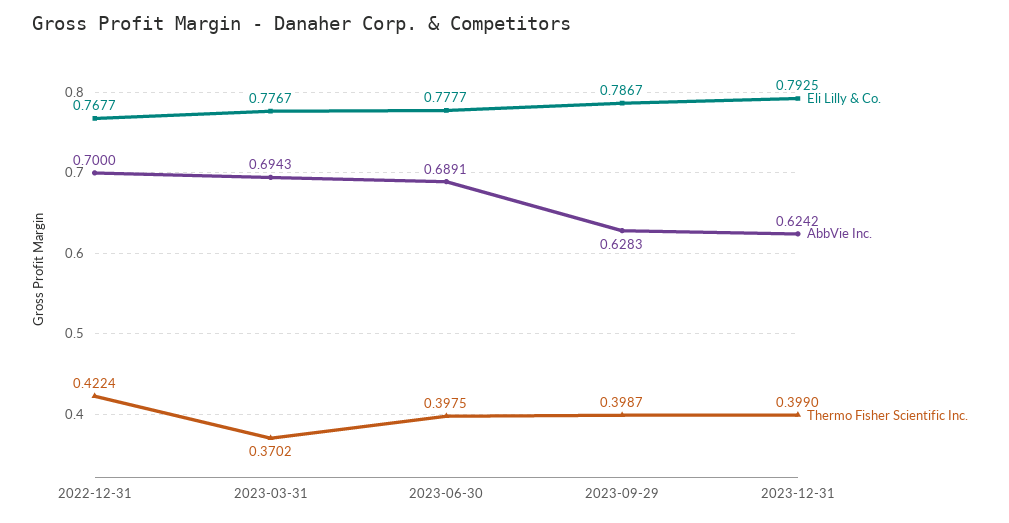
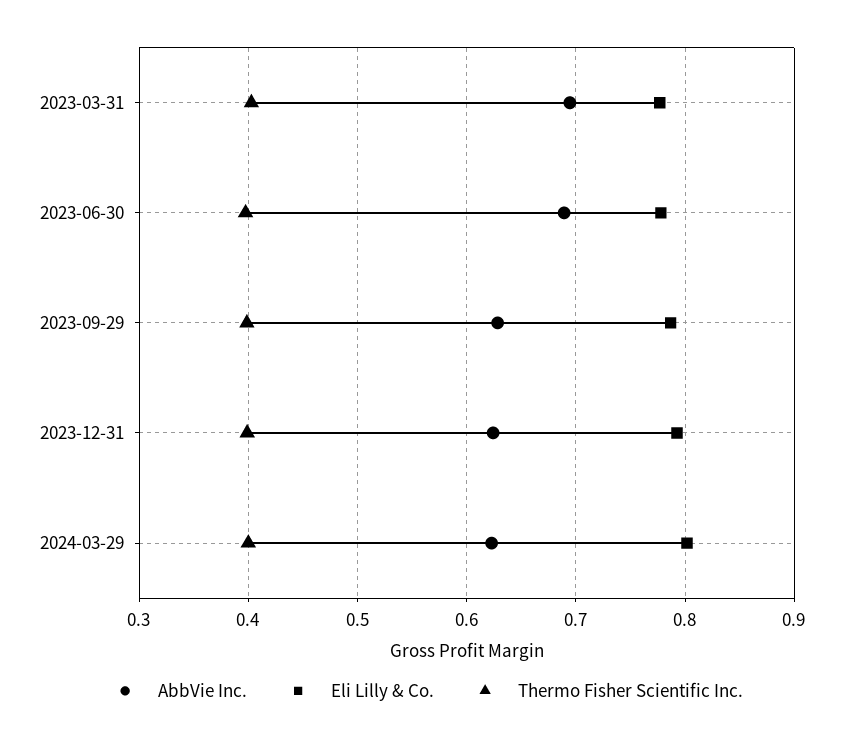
Eli Lilly & Co., 2022-12-31: 0.7677 -> none
AbbVie Inc., 2022-12-31: 0.7 -> none
Thermo Fisher Scientific Inc., 2022-12-31: 0.4224 -> none
Thermo Fisher Scientific Inc., 2023-03-31: 0.3702 -> 0.4
AbbVie Inc., 2024-03-29: none -> 0.62
Eli Lilly & Co., 2024-03-29: none -> 0.8
Thermo Fisher Scientific Inc., 2024-03-29: none -> 0.4

